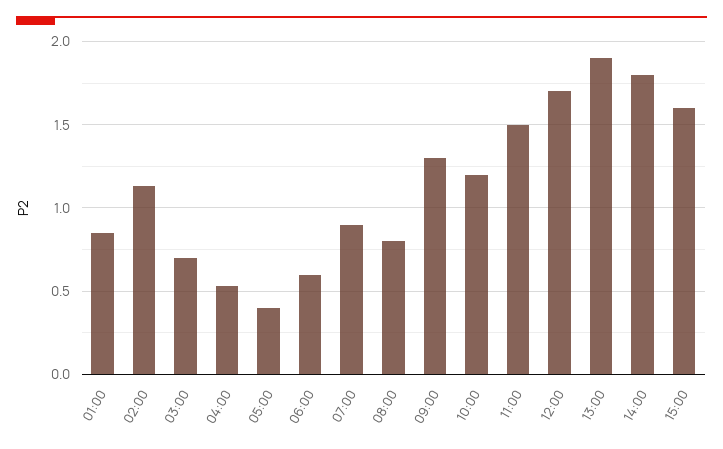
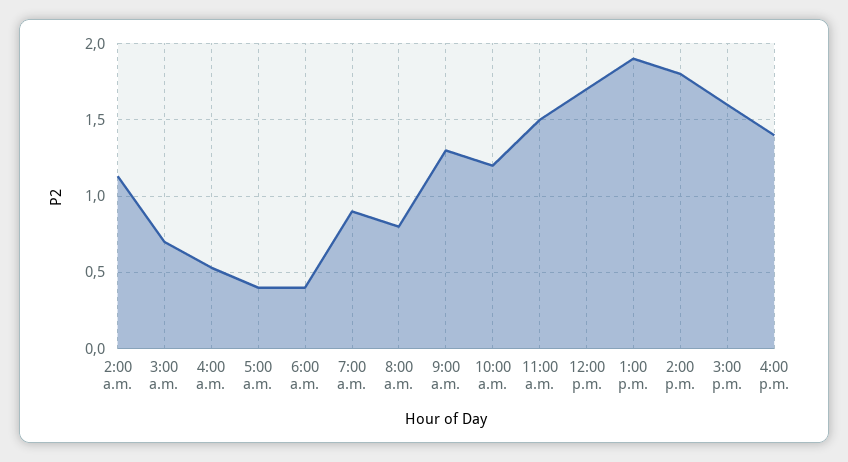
01:00: 0.85 -> none
06:00: 0.6 -> 0.4
4:00 p.m.: none -> 1.4

